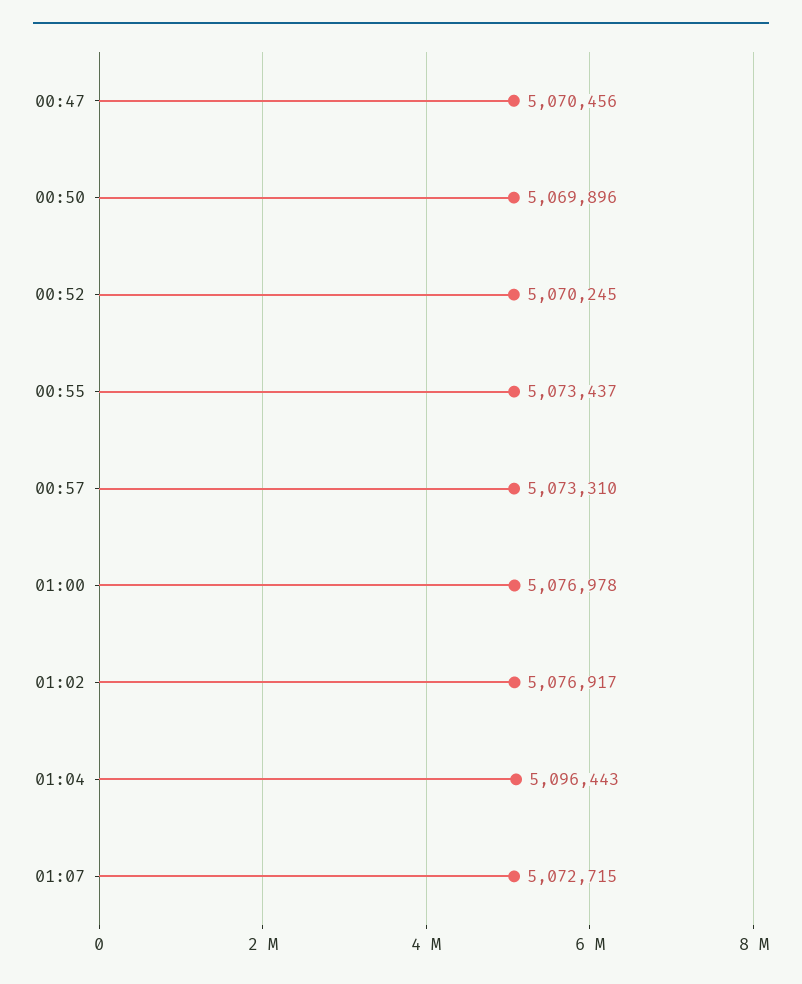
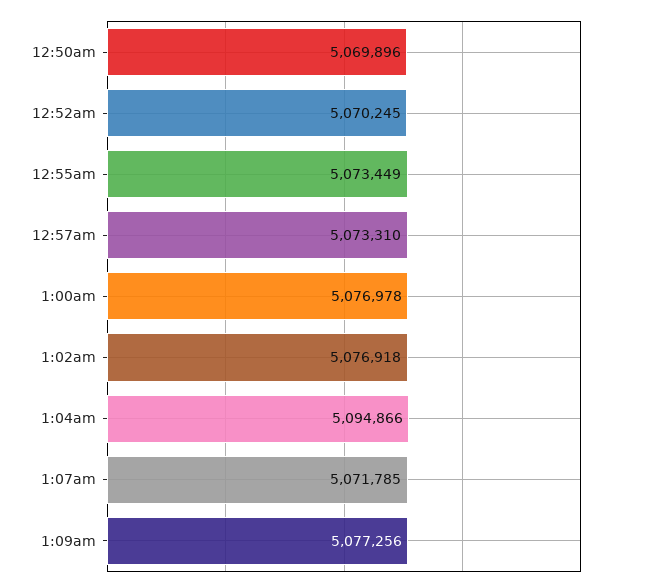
00:47: 5070456 -> none
00:55: 5073437 -> 5073449
01:02: 5076917 -> 5076918
01:04: 5096443 -> 5094866
01:07: 5072715 -> 5071785
1:09am: none -> 5077256

